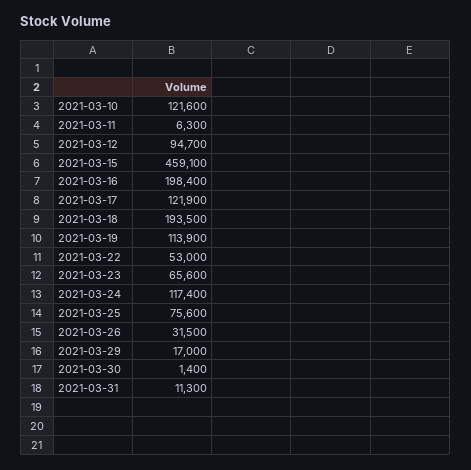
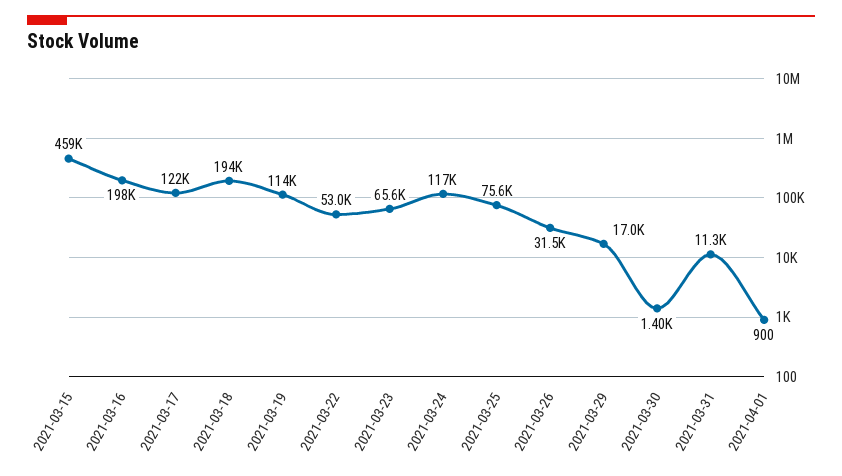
2021-03-10: 121600 -> none
2021-03-11: 6300 -> none
2021-03-12: 94700 -> none
2021-04-01: none -> 900

